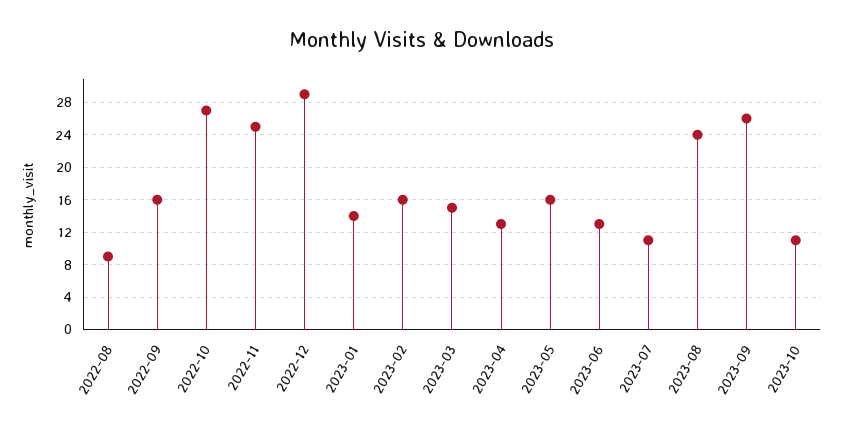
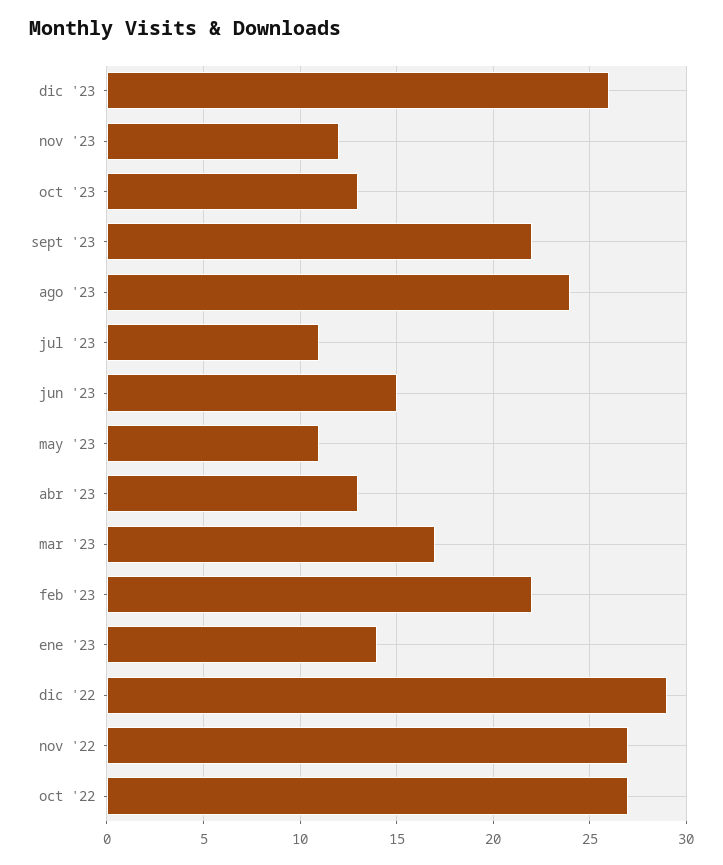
2022-08: 9 -> none
2022-09: 16 -> none
2022-11: 25 -> 27
2023-02: 16 -> 22
2023-03: 15 -> 17
2023-05: 16 -> 11
2023-06: 13 -> 15
2023-09: 26 -> 22
2023-10: 11 -> 13
dic '23: none -> 26
nov '23: none -> 12

